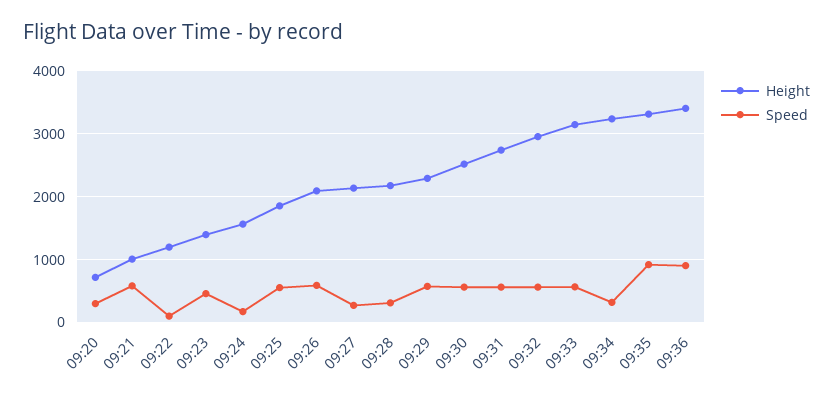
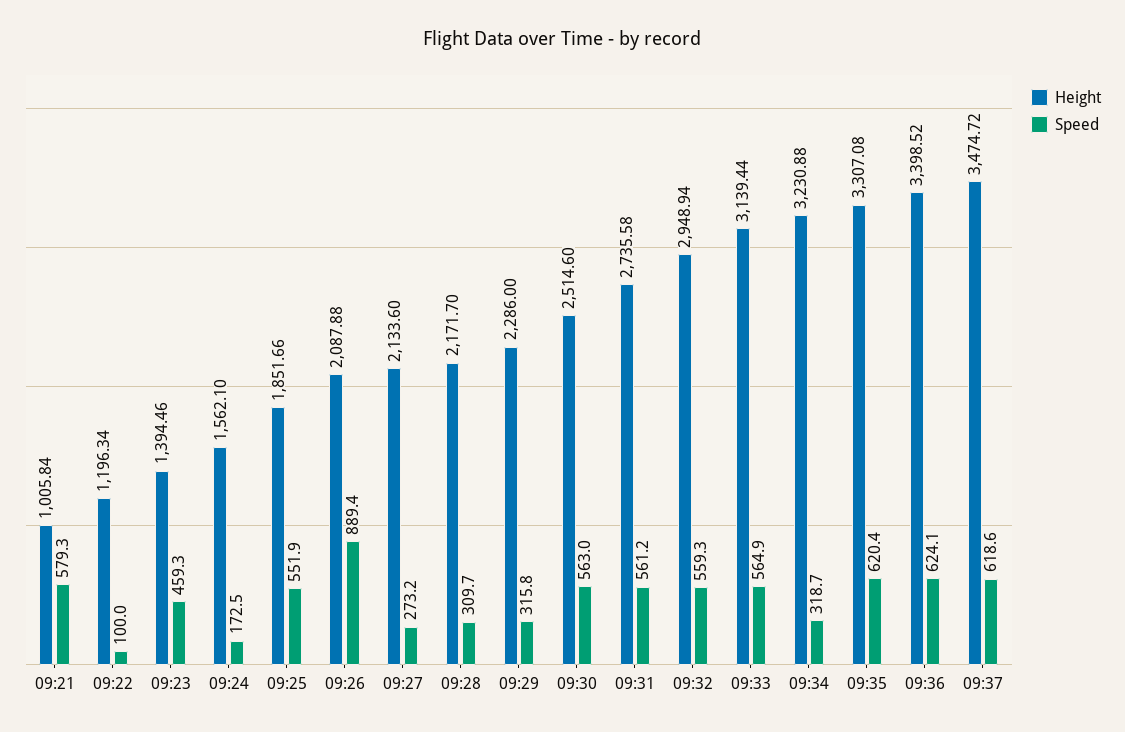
Height, 09:20: 700 -> none
Speed, 09:20: 300 -> none
Speed, 09:26: 600 -> 889.4
Speed, 09:29: 600 -> 315.8
Speed, 09:35: 900 -> 620.4
Speed, 09:36: 900 -> 624.1
Height, 09:37: none -> 3474.72
Speed, 09:37: none -> 618.6

